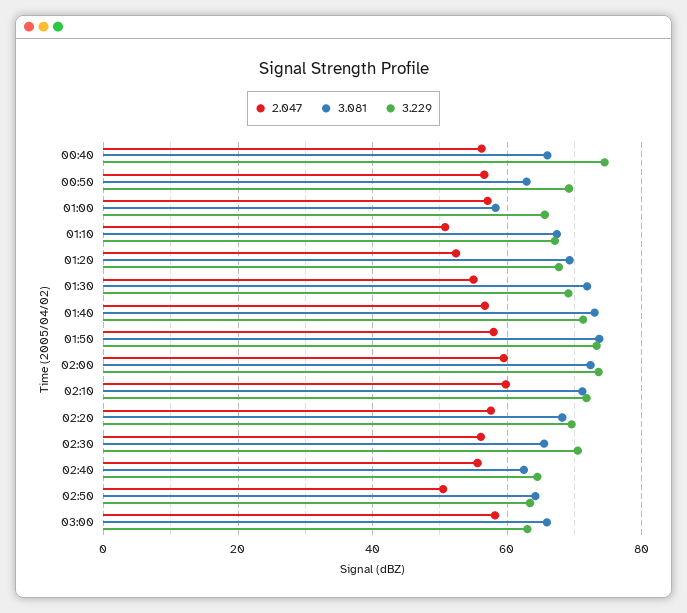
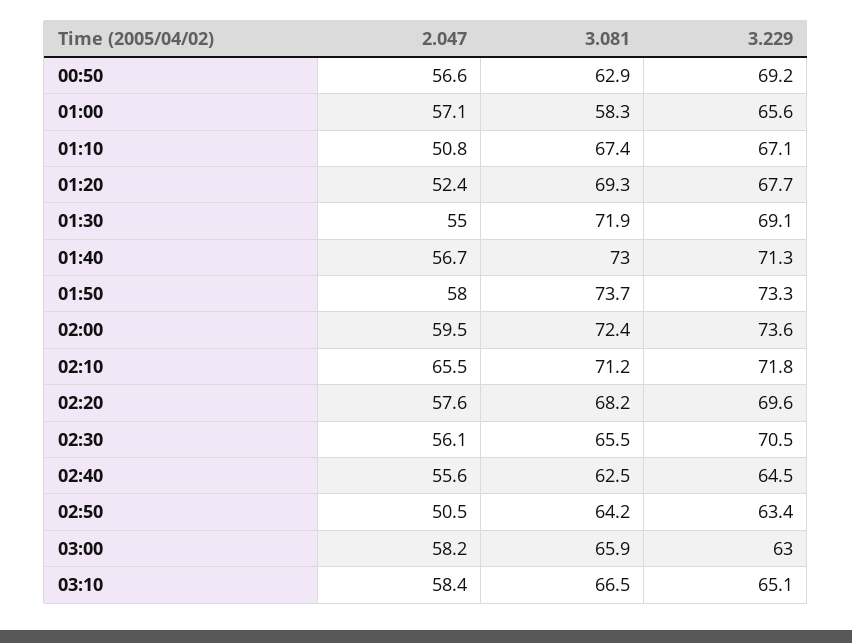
2.047, 00:40: 56 -> none
3.081, 00:40: 66 -> none
3.229, 00:40: 74 -> none
2.047, 02:10: 60 -> 65.5
2.047, 03:10: none -> 58.4
3.081, 03:10: none -> 66.5
3.229, 03:10: none -> 65.1

